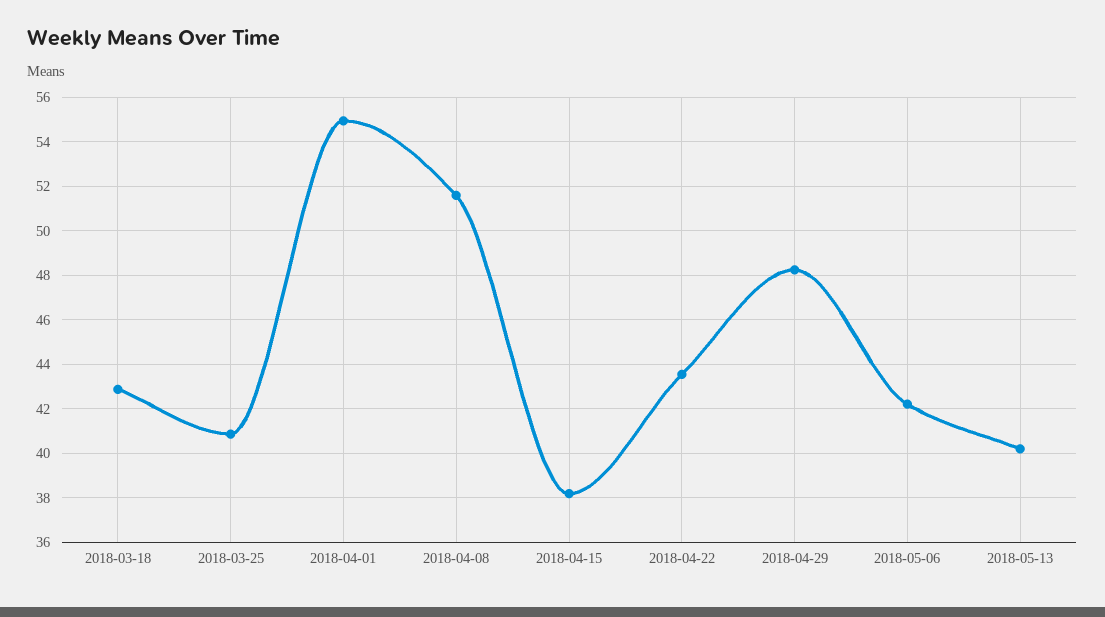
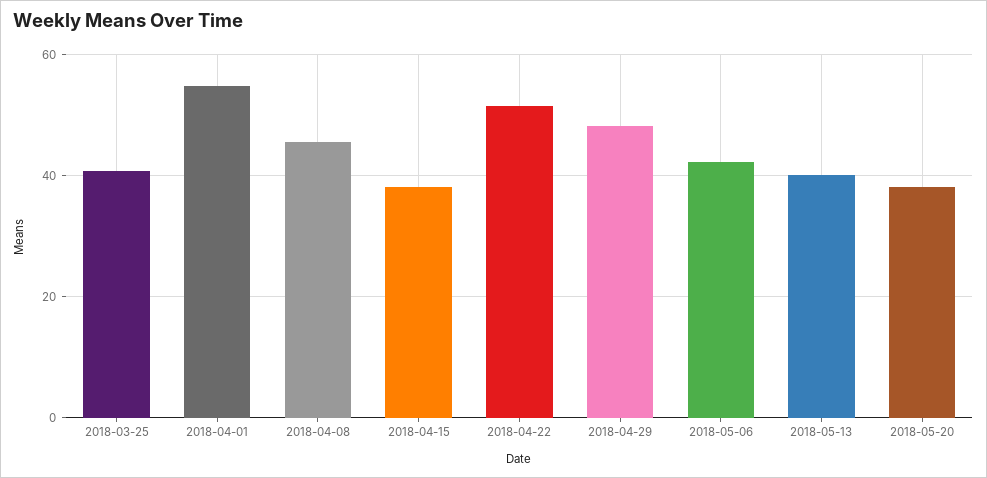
2018-03-18: 43 -> none
2018-04-08: 51.5 -> 46
2018-04-22: 43.5 -> 52
2018-05-20: none -> 38

